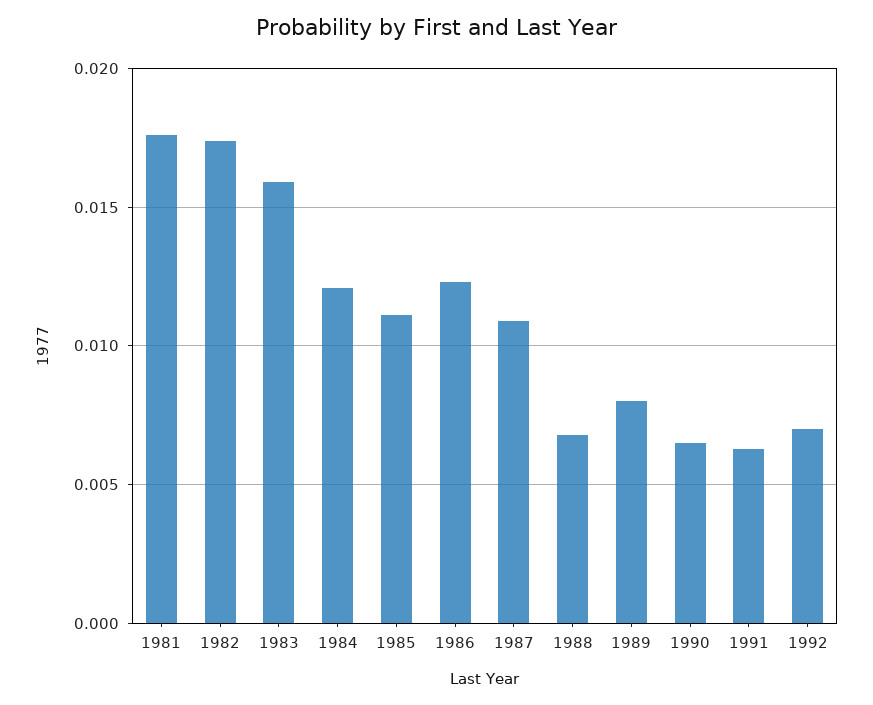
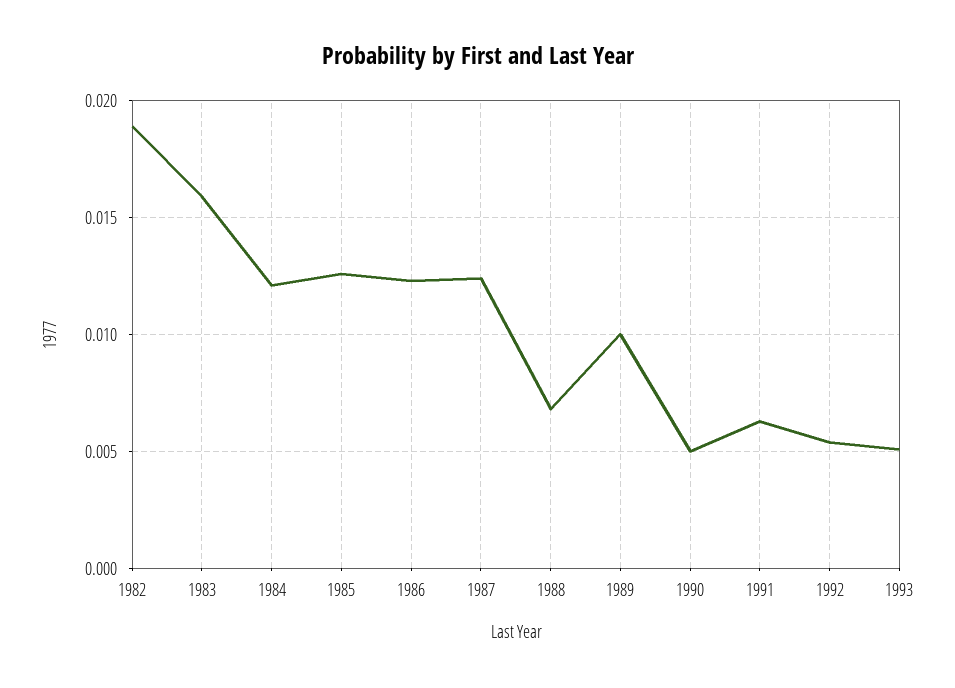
1981: 0.0175 -> none
1982: 0.0175 -> 0.019
1985: 0.011 -> 0.0125
1987: 0.011 -> 0.0125
1989: 0.008 -> 0.01
1990: 0.0065 -> 0.005
1992: 0.007 -> 0.0055
1993: none -> 0.005

